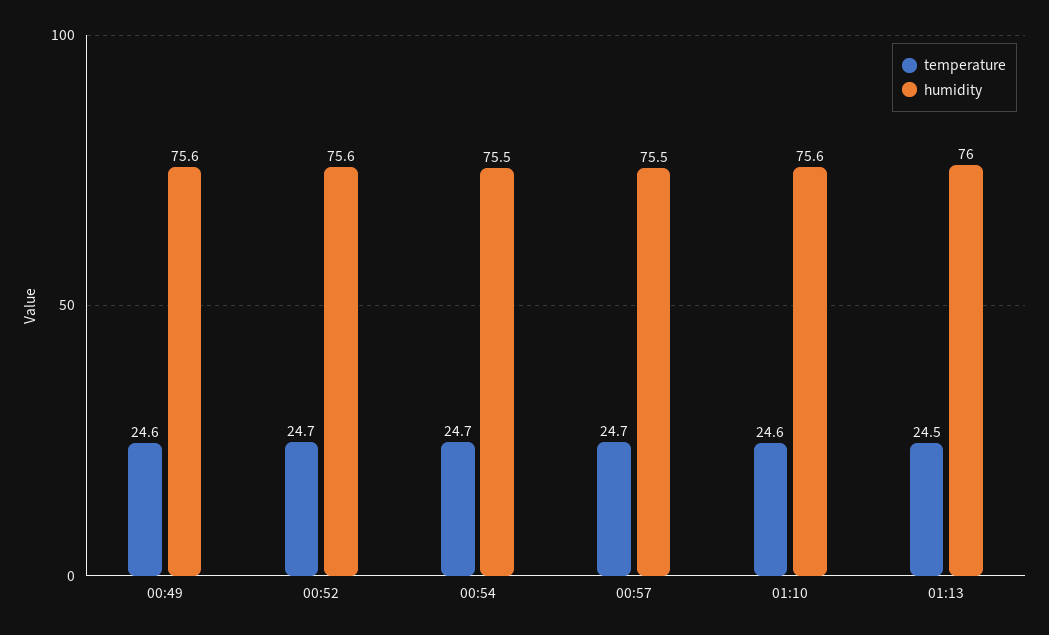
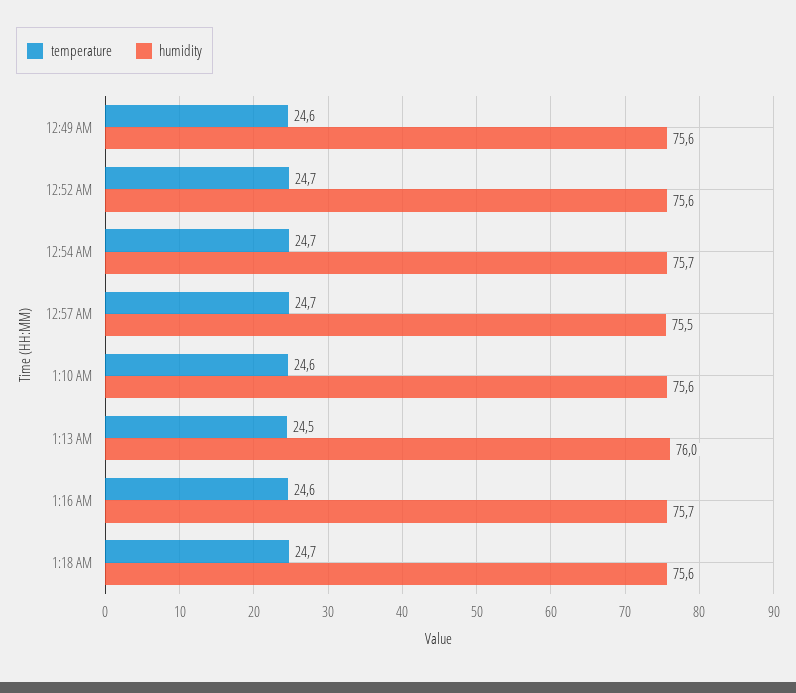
humidity, 00:54: 75.5 -> 75.7
temperature, 1:16 AM: none -> 24.6
humidity, 1:16 AM: none -> 75.7
temperature, 1:18 AM: none -> 24.7
humidity, 1:18 AM: none -> 75.6

